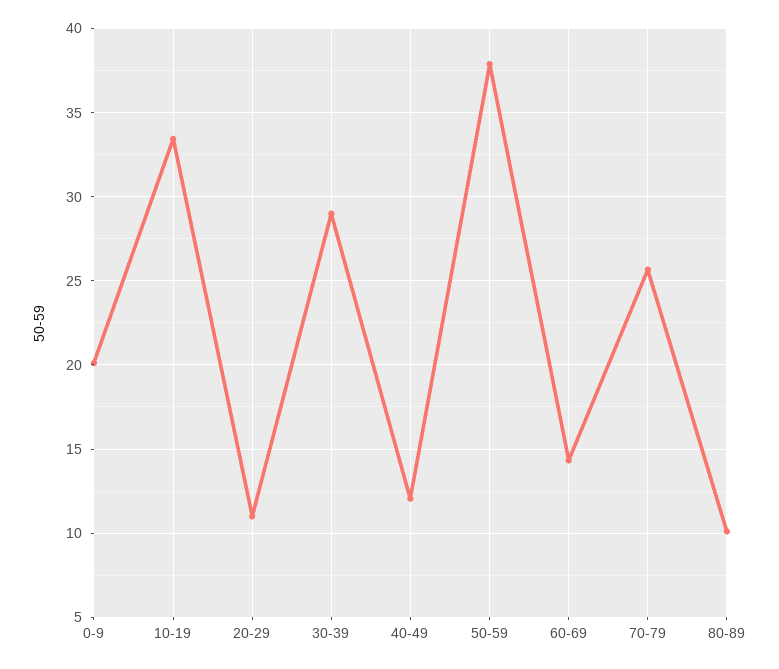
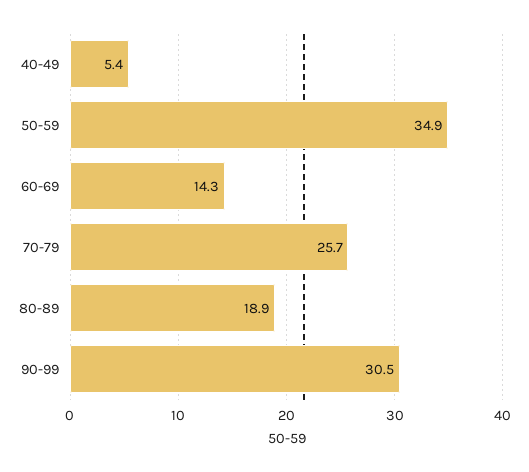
0-9: 20 -> none
10-19: 33.5 -> none
20-29: 11 -> none
30-39: 29 -> none
40-49: 12 -> 5.4
50-59: 38 -> 34.9
80-89: 10 -> 18.9
90-99: none -> 30.5

